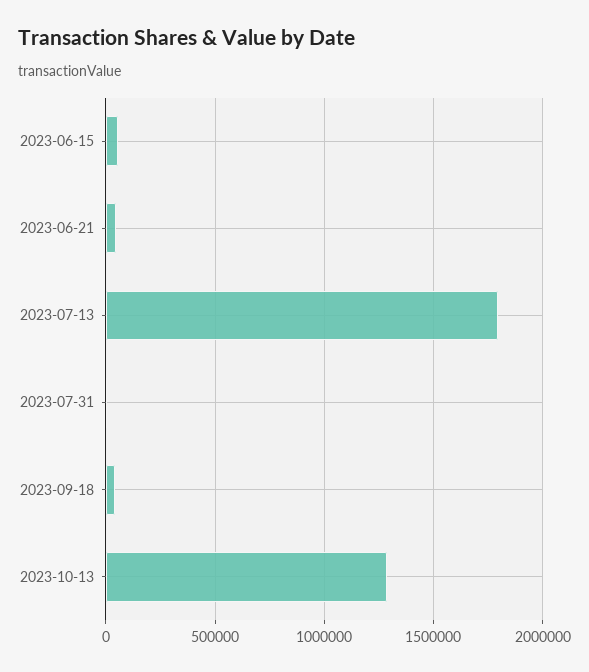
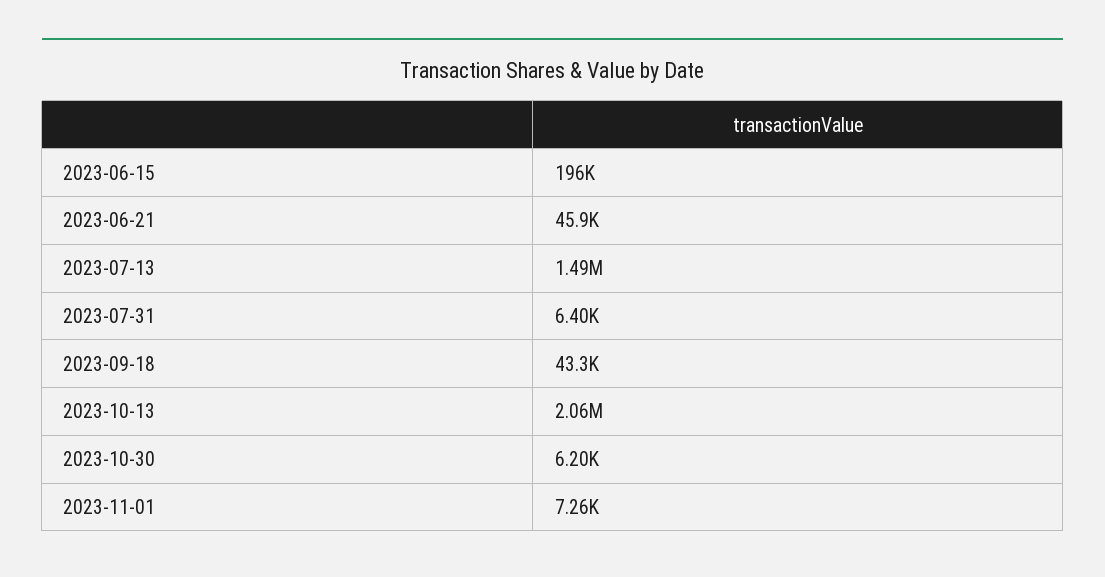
2023-06-15: 50000 -> 196000
2023-07-13: 1800000 -> 1490000
2023-10-13: 1300000 -> 2060000
2023-10-30: none -> 6200
2023-11-01: none -> 7260

